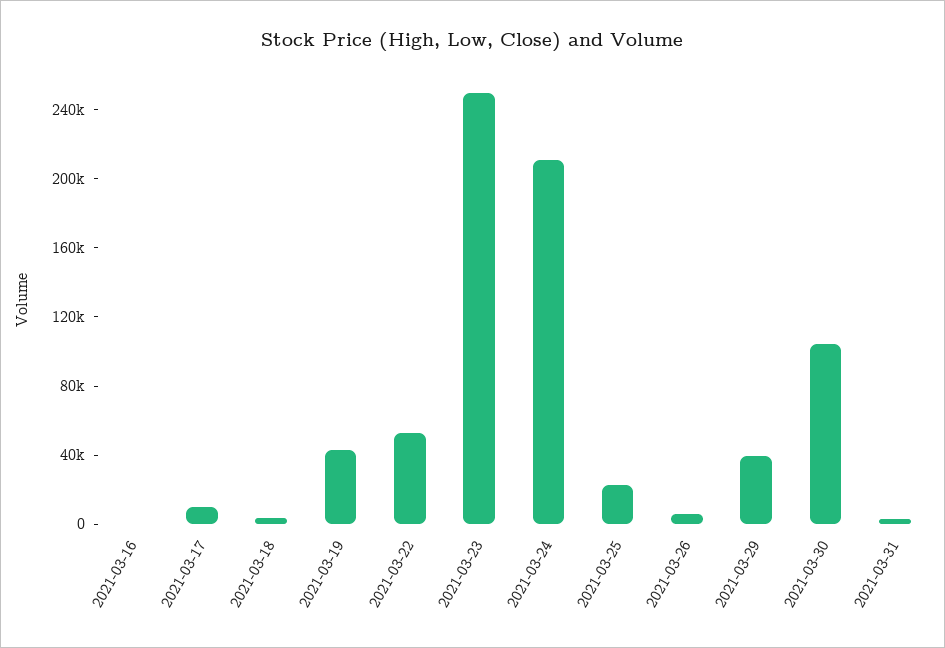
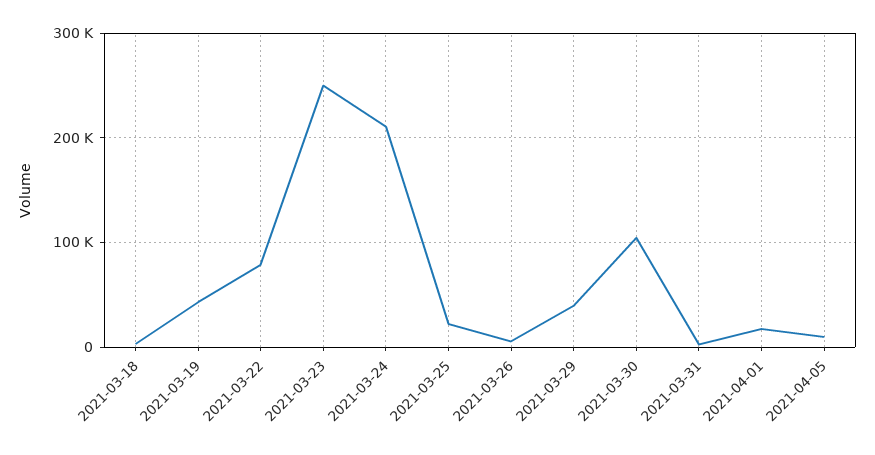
2021-03-16: 0 -> none
2021-03-17: 10000 -> none
2021-03-22: 50000 -> 80000
2021-04-01: none -> 20000
2021-04-05: none -> 10000

